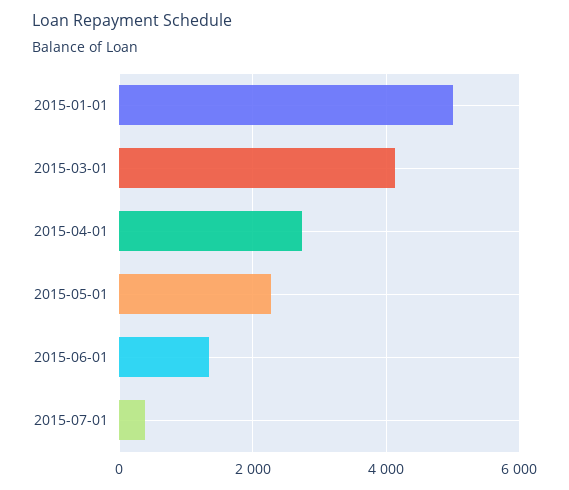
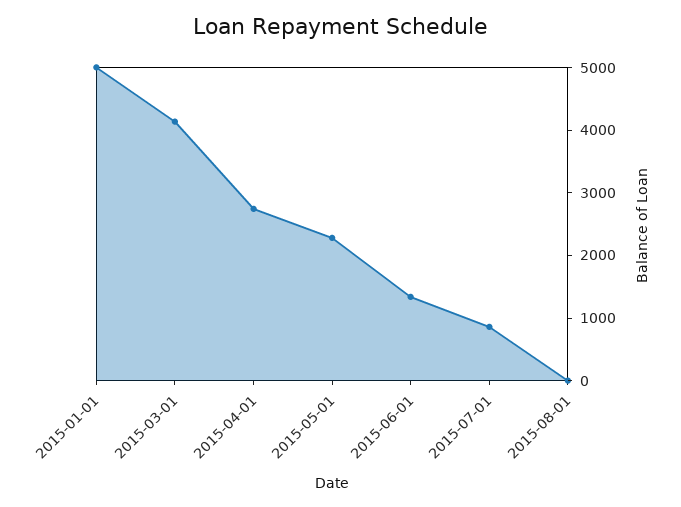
2015-07-01: 400 -> 800
2015-08-01: none -> 0

